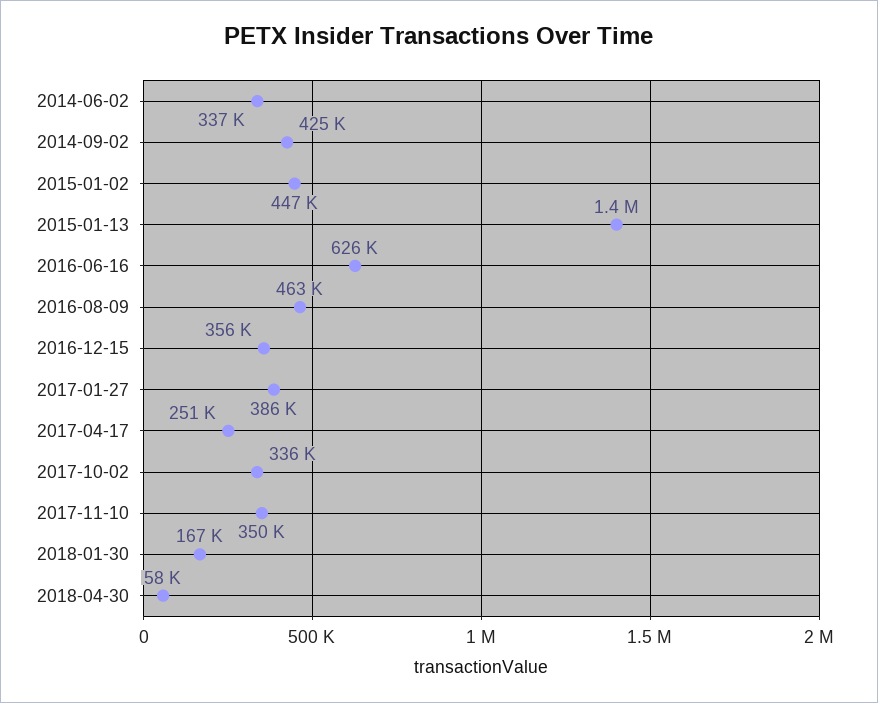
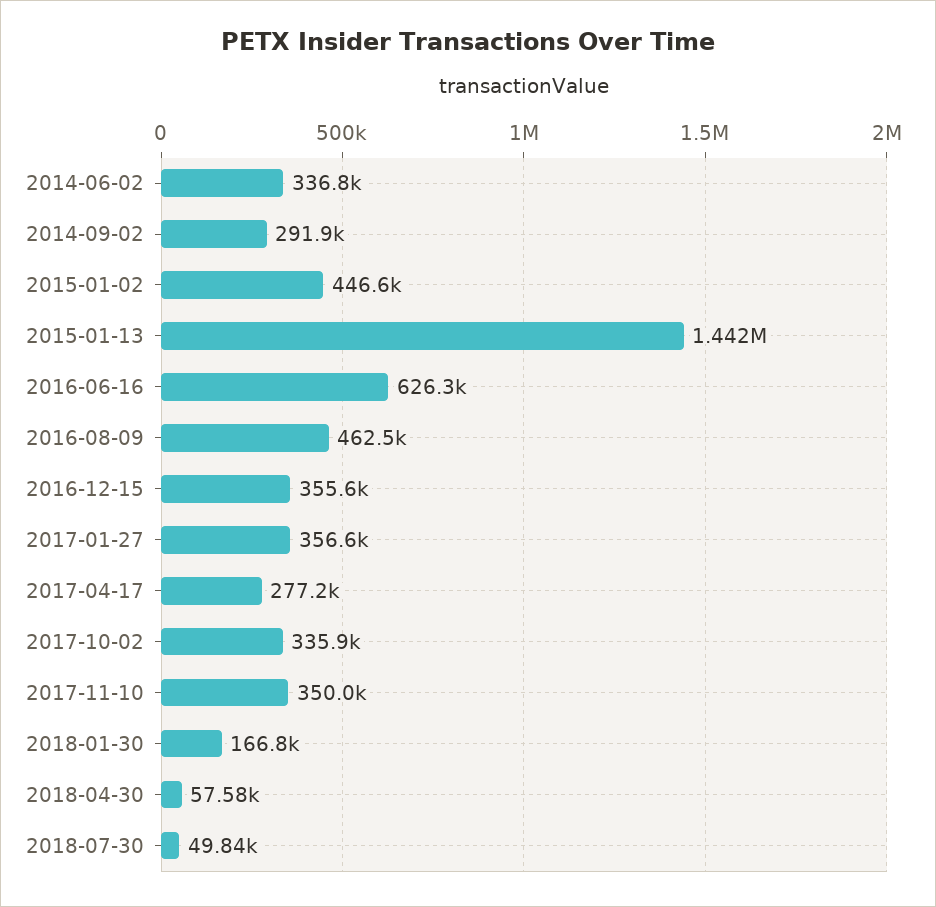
2014-09-02: 425000 -> 291900
2017-01-27: 386000 -> 356600
2017-04-17: 251000 -> 277200
2018-07-30: none -> 49840

